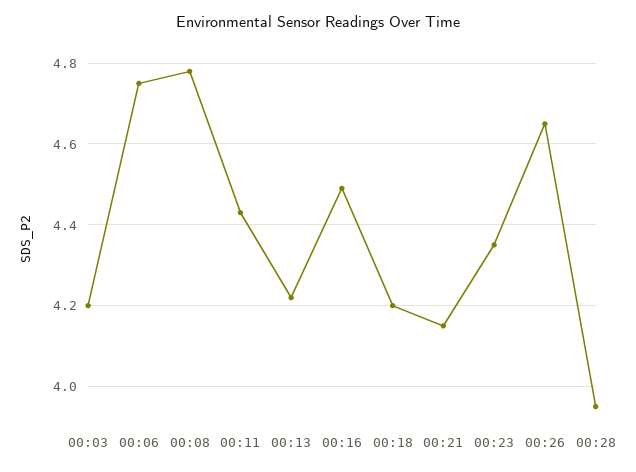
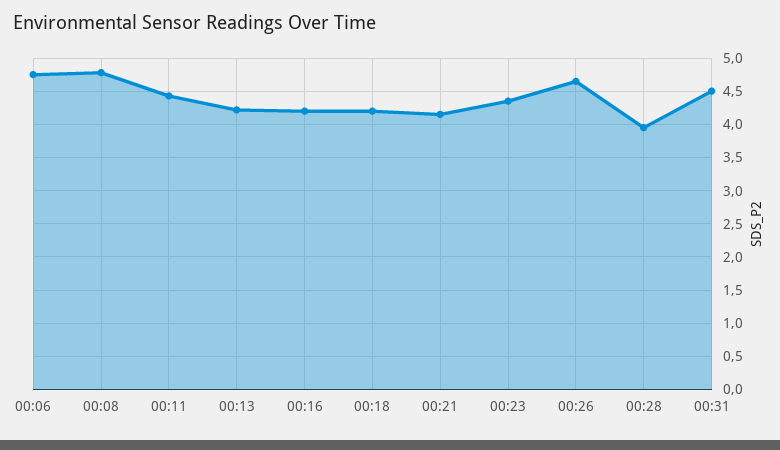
00:03: 4.2 -> none
00:16: 4.5 -> 4.2
00:31: none -> 4.5

